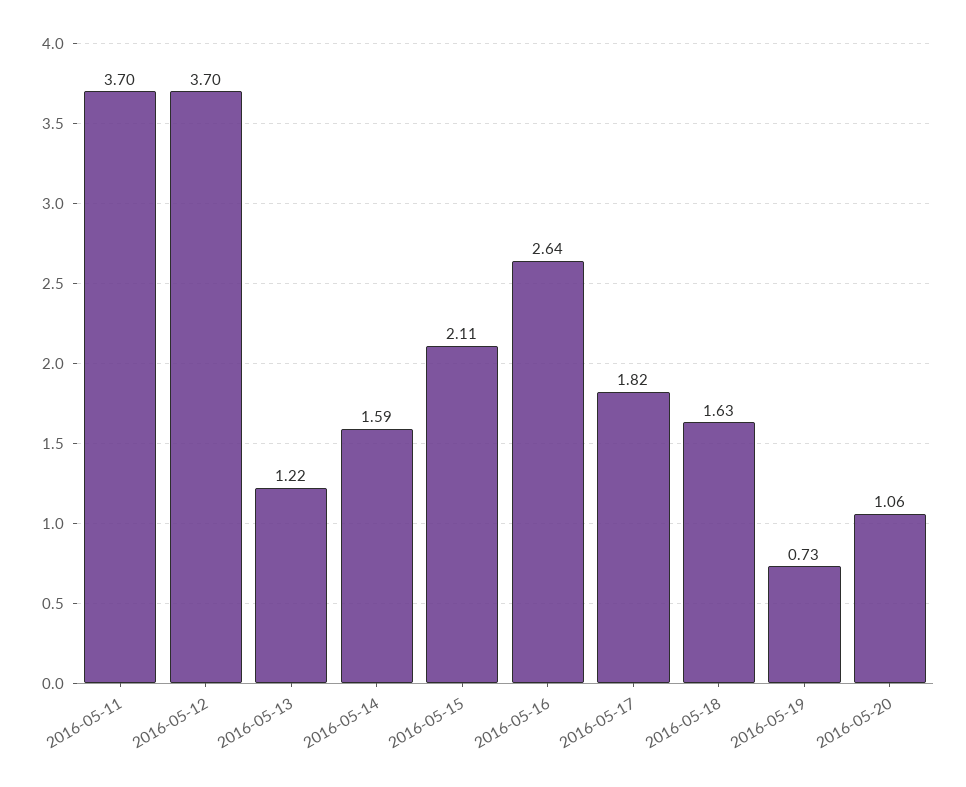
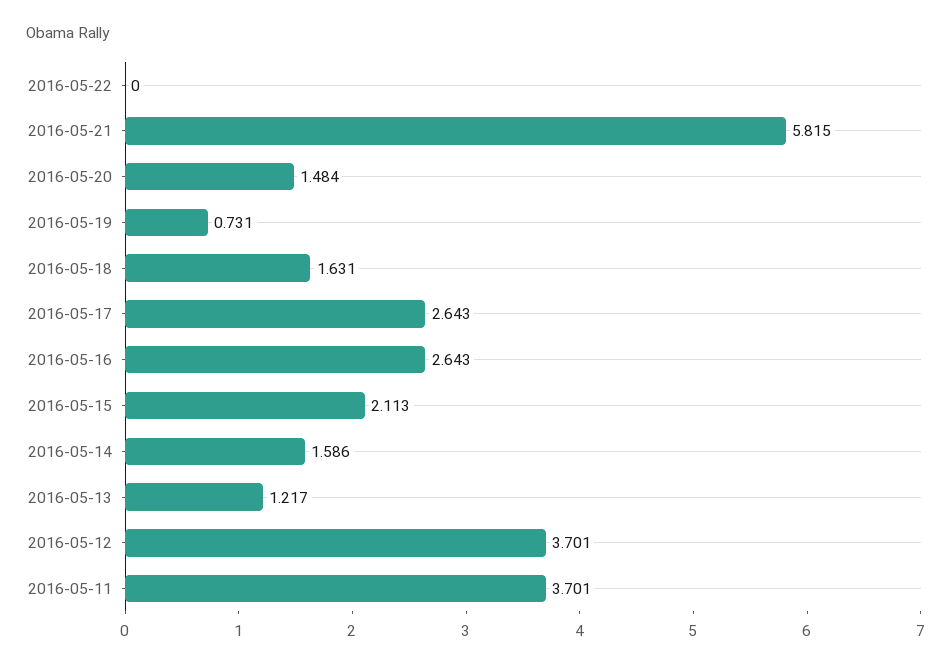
2016-05-17: 1.82 -> 2.643
2016-05-20: 1.06 -> 1.484
2016-05-22: none -> 0
2016-05-21: none -> 5.815

